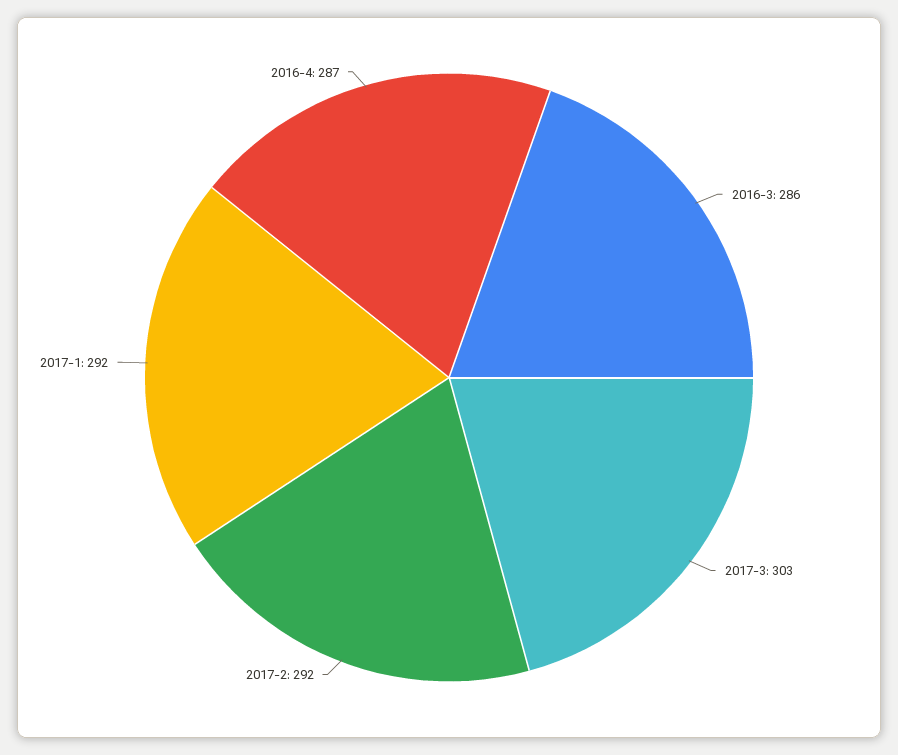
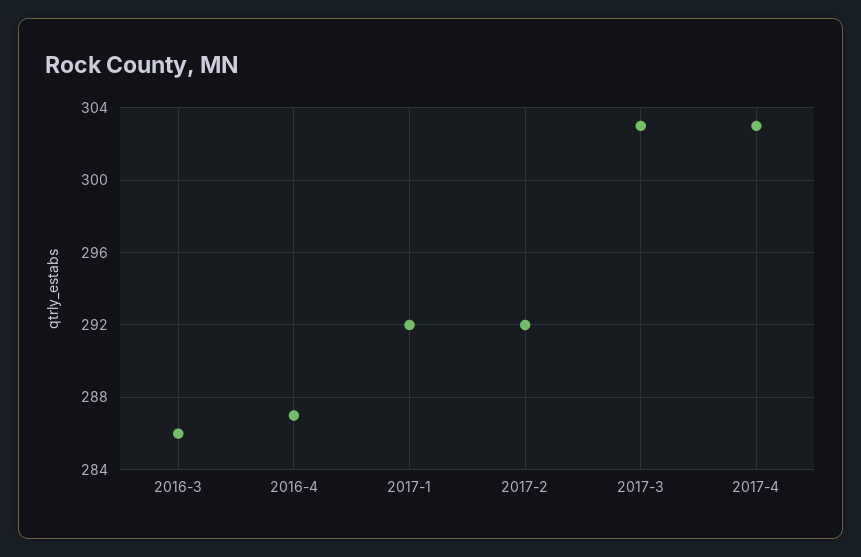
2017-4: none -> 303

